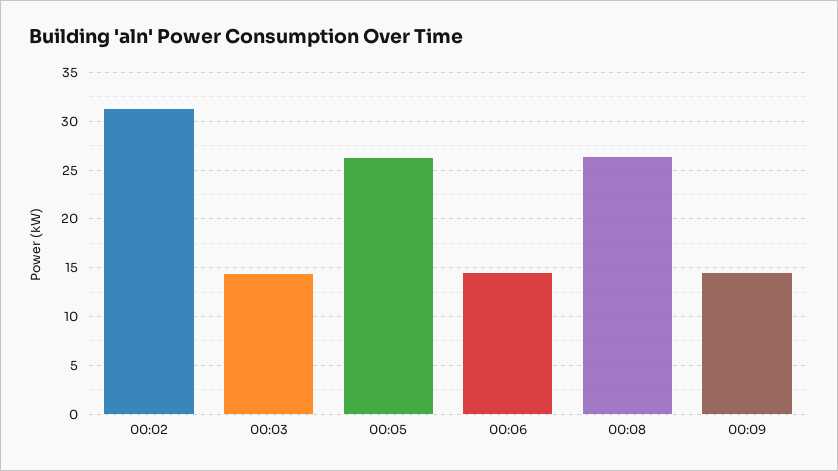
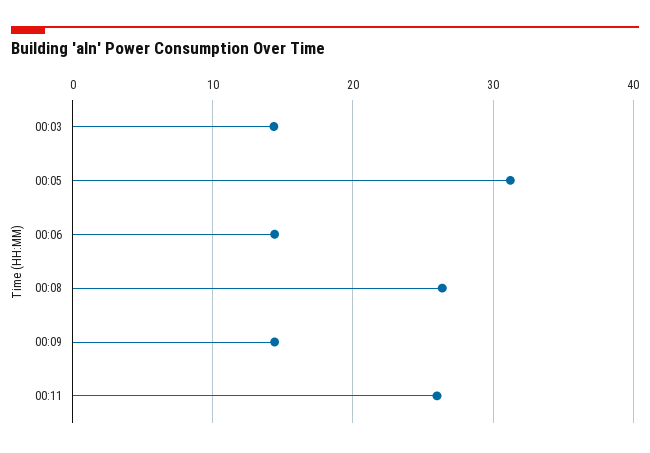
00:02: 31 -> none
00:05: 26 -> 31
00:11: none -> 26

